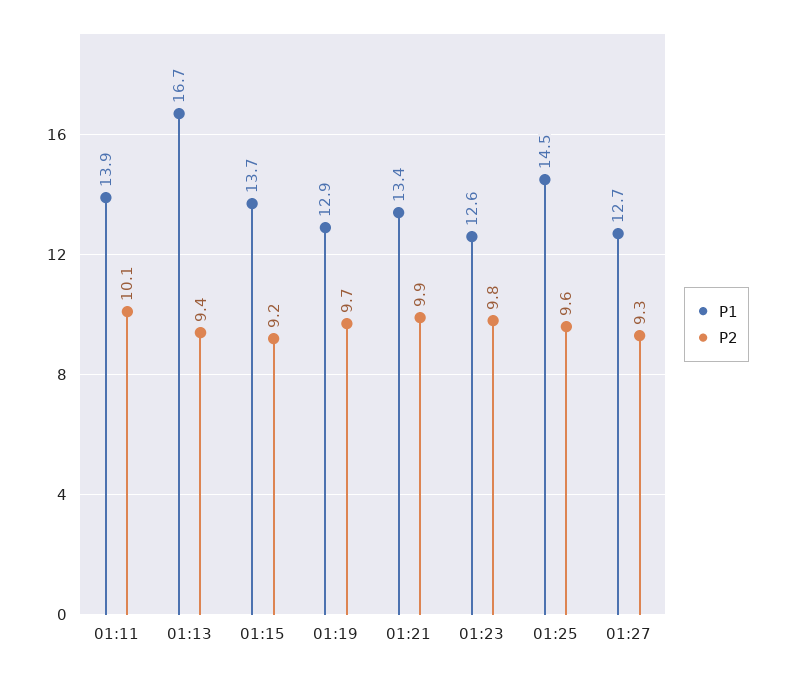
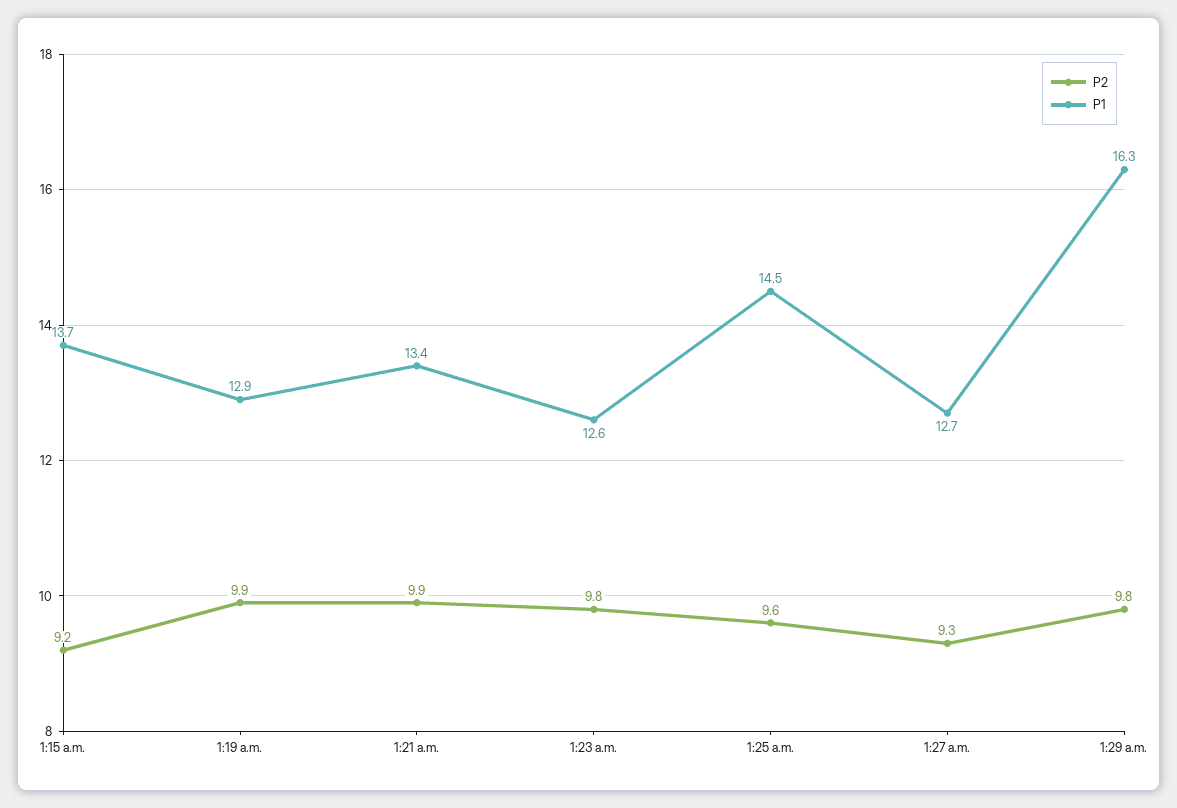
P1, 01:11: 13.9 -> none
P2, 01:11: 10.1 -> none
P1, 01:13: 16.7 -> none
P2, 01:13: 9.4 -> none
P2, 01:19: 9.7 -> 9.9
P2, 1:29 a.m.: none -> 9.8
P1, 1:29 a.m.: none -> 16.3

